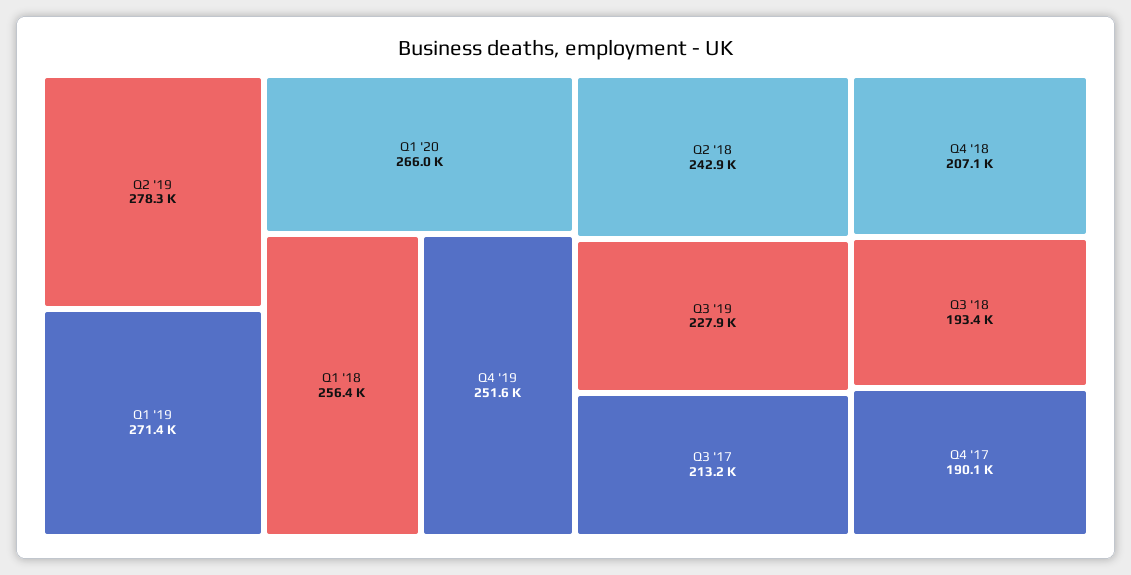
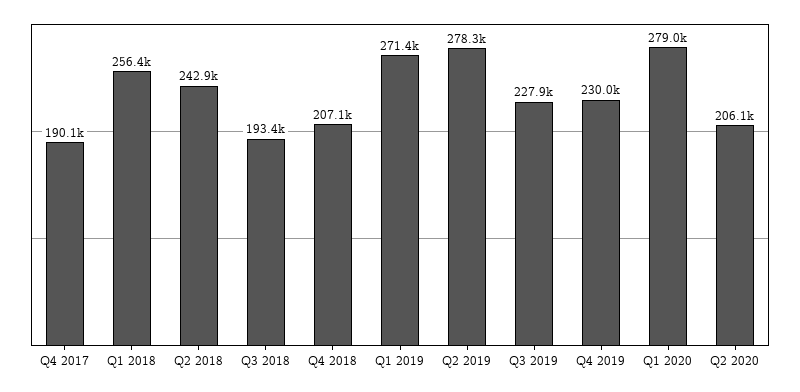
Q1 '20: 266000 -> 279000
Q4 '19: 251600 -> 230000
Q3 '17: 213200 -> none
Q2 2020: none -> 206100

